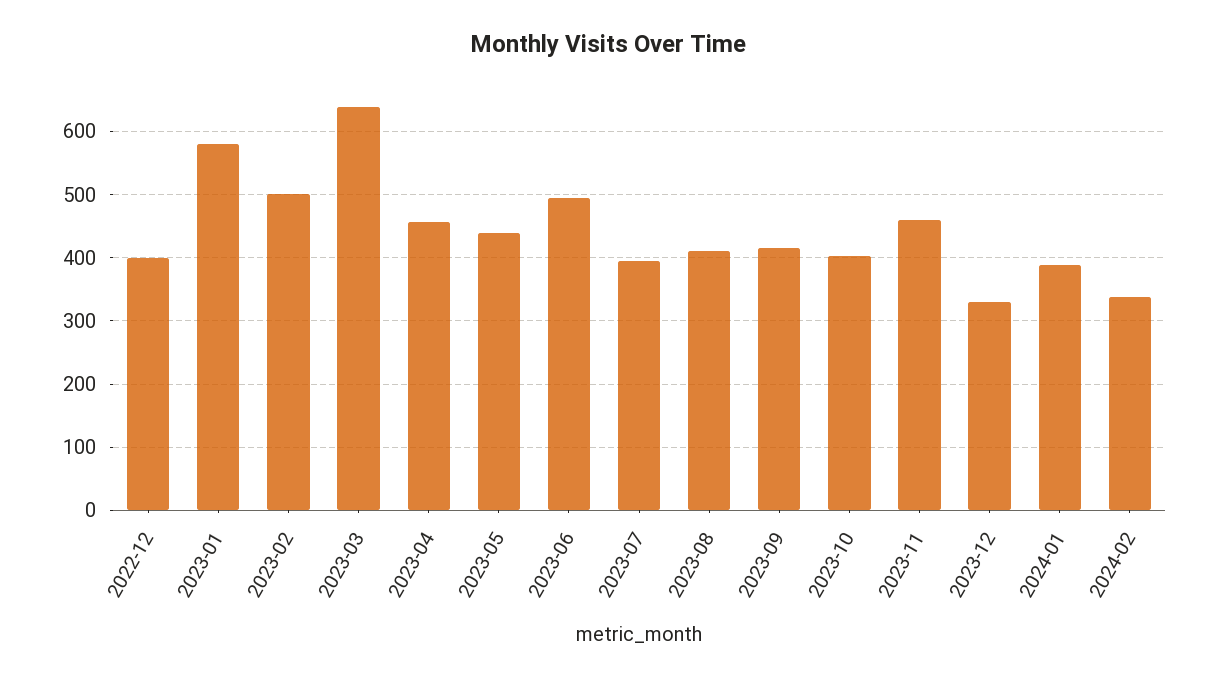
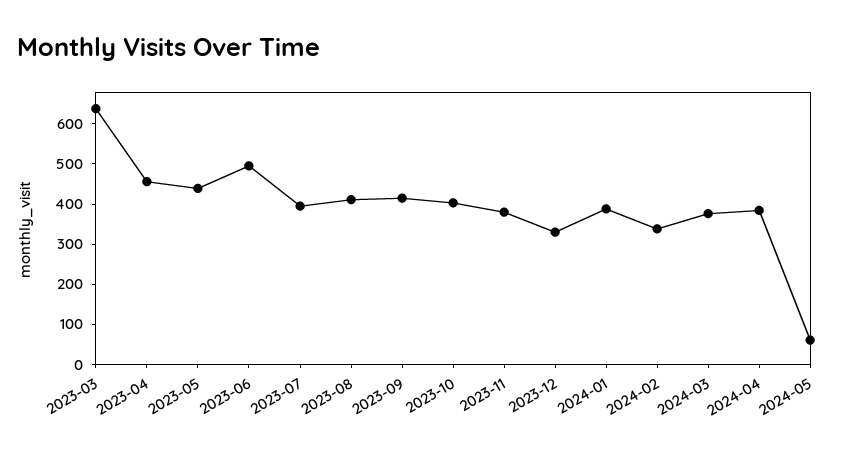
2022-12: 400 -> none
2023-01: 580 -> none
2023-02: 500 -> none
2023-11: 460 -> 380
2024-03: none -> 380
2024-04: none -> 380
2024-05: none -> 60

